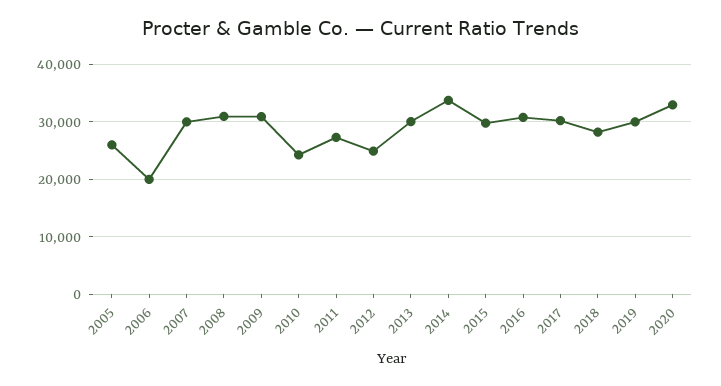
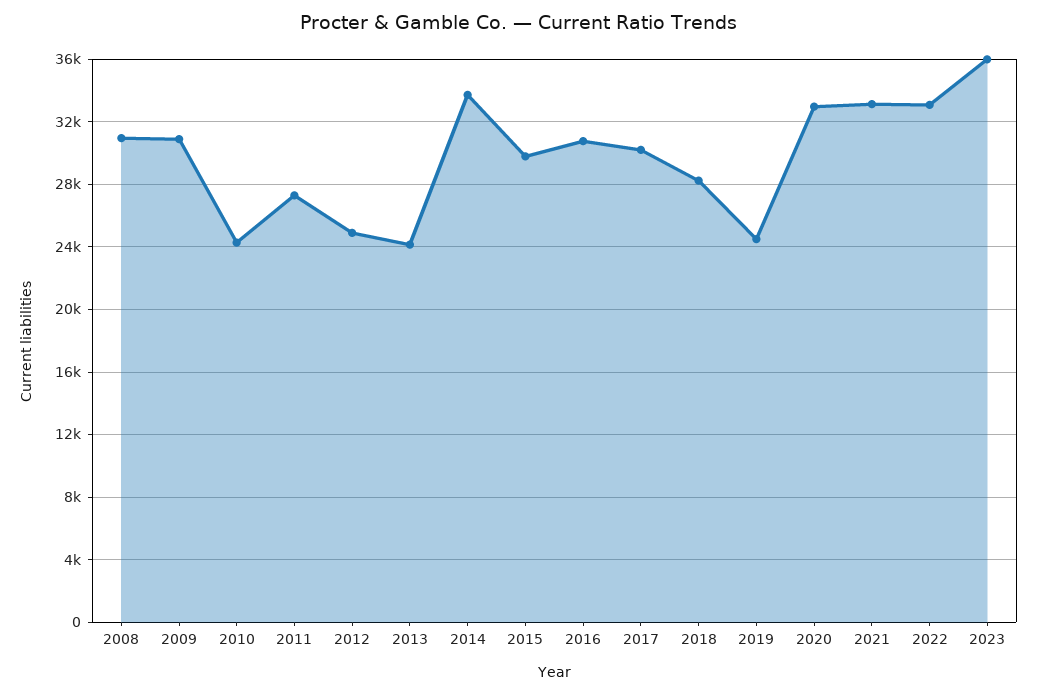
2005: 26000 -> none
2006: 20000 -> none
2007: 30000 -> none
2013: 30000 -> 24000
2019: 30000 -> 24500
2021: none -> 33000
2022: none -> 33000
2023: none -> 36000

